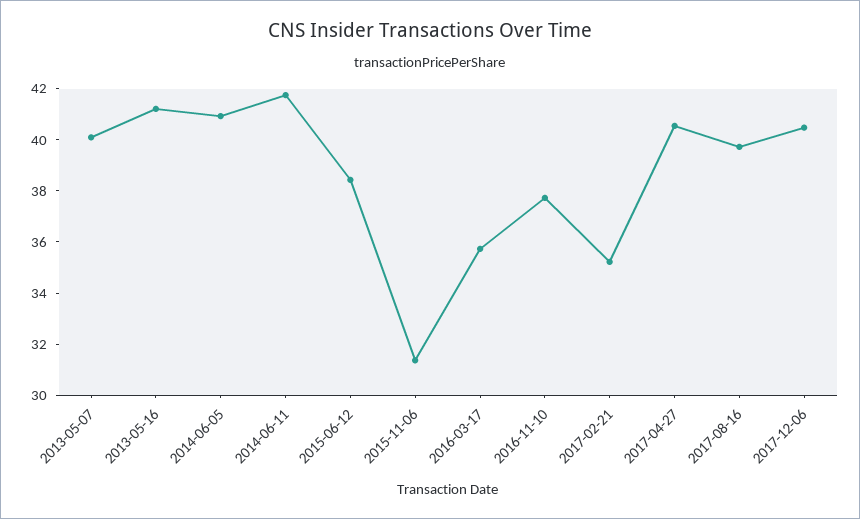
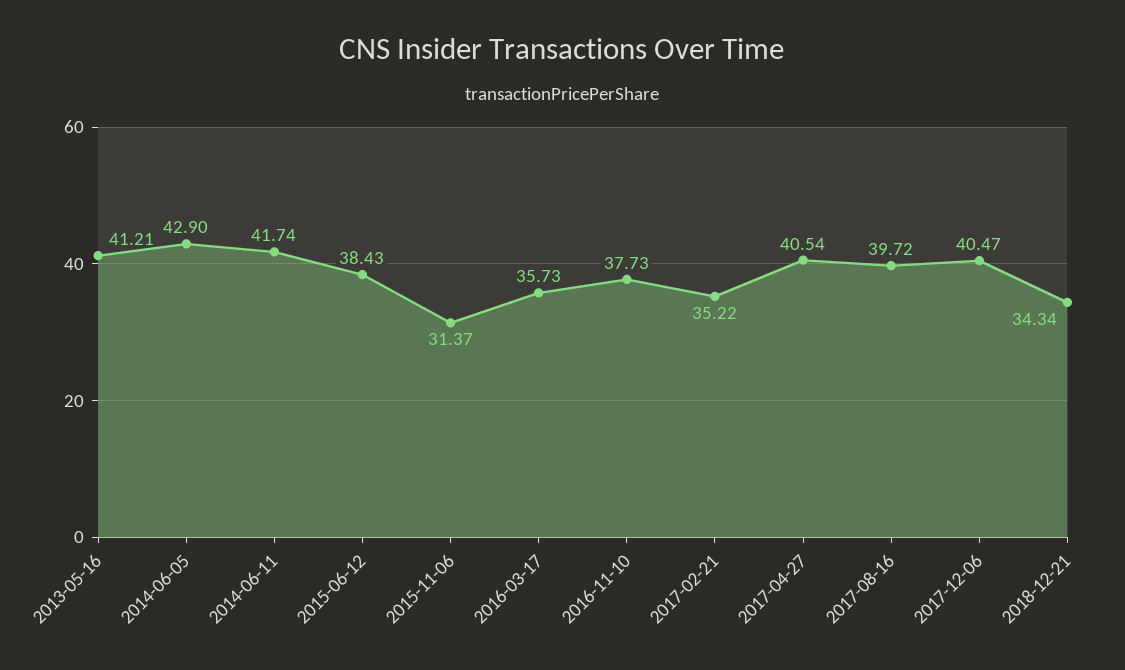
2013-05-07: 40 -> none
2014-06-05: 41 -> 42.9
2018-12-21: none -> 34.34

